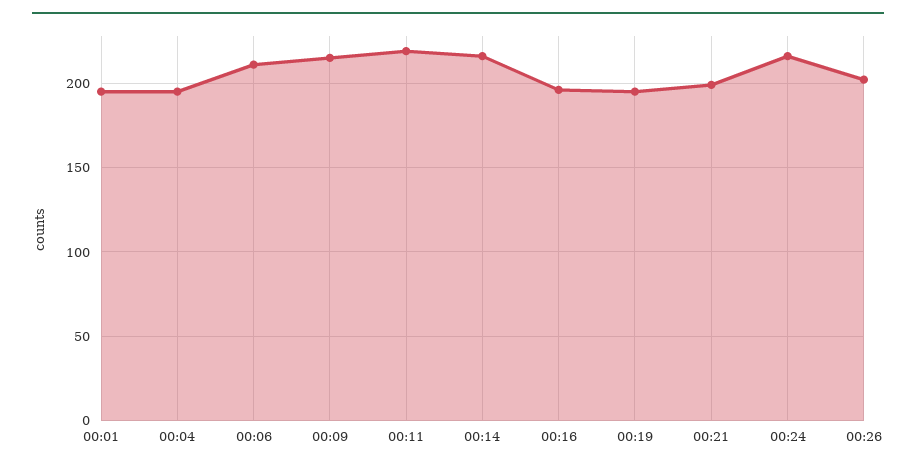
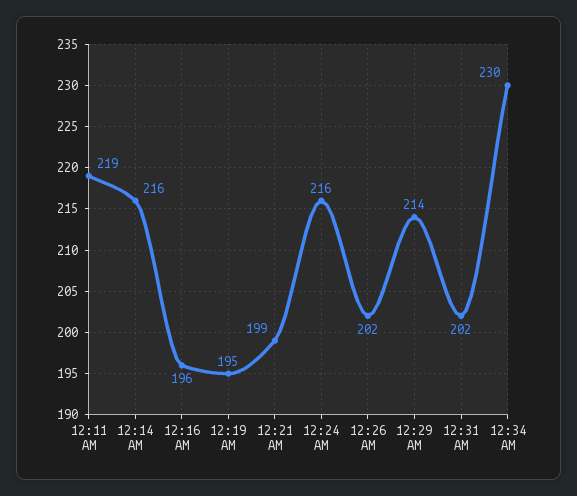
00:01: 195 -> none
00:04: 195 -> none
00:06: 210 -> none
00:09: 215 -> none
12:29 AM: none -> 214
12:31 AM: none -> 202
12:34 AM: none -> 230

